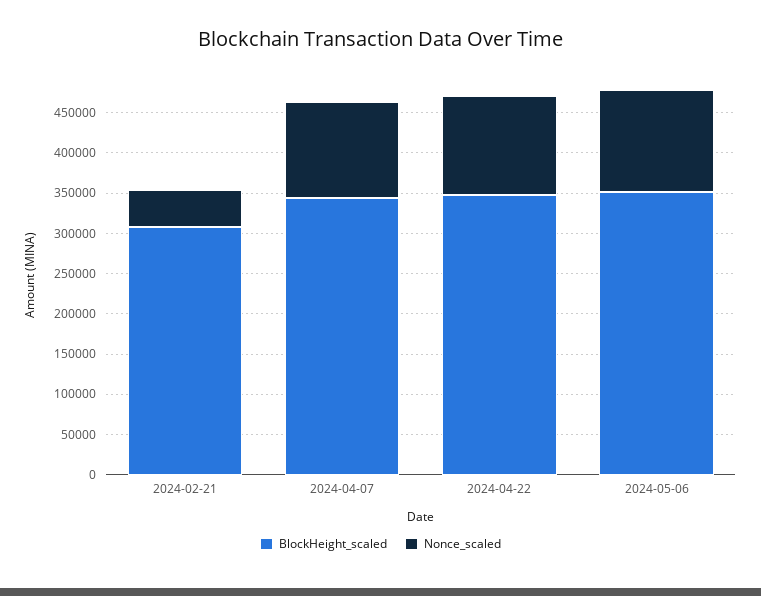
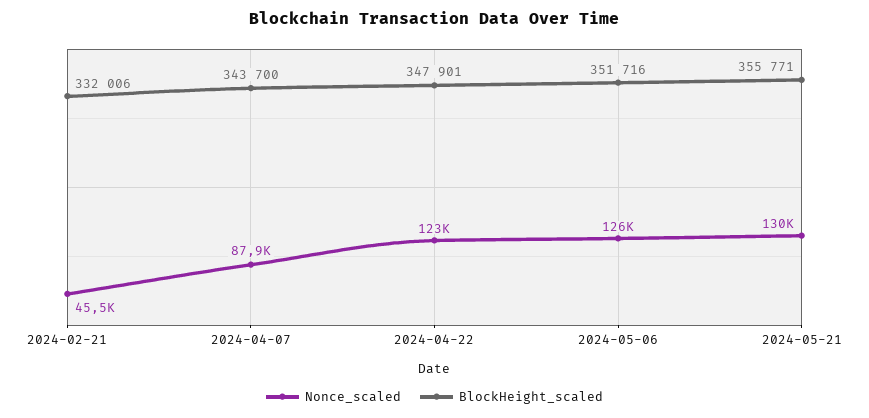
BlockHeight_scaled, 2024-02-21: 310000 -> 332006
Nonce_scaled, 2024-04-07: 120000 -> 87900
Nonce_scaled, 2024-05-21: none -> 130000
BlockHeight_scaled, 2024-05-21: none -> 355771

